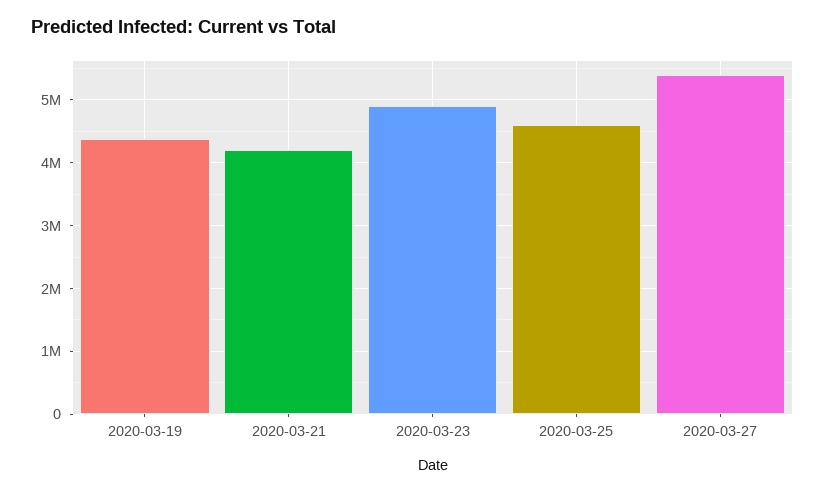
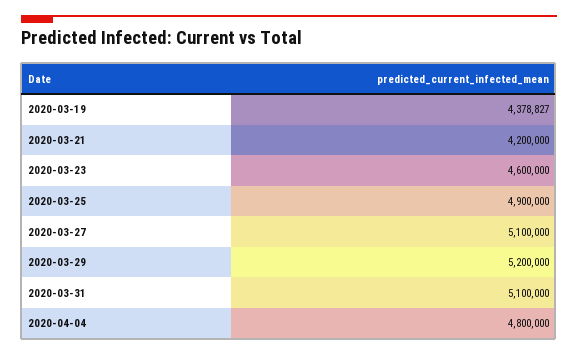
2020-03-23: 4900000 -> 4600000
2020-03-25: 4600000 -> 4900000
2020-03-27: 5400000 -> 5100000
2020-03-29: none -> 5200000
2020-03-31: none -> 5100000
2020-04-04: none -> 4800000

